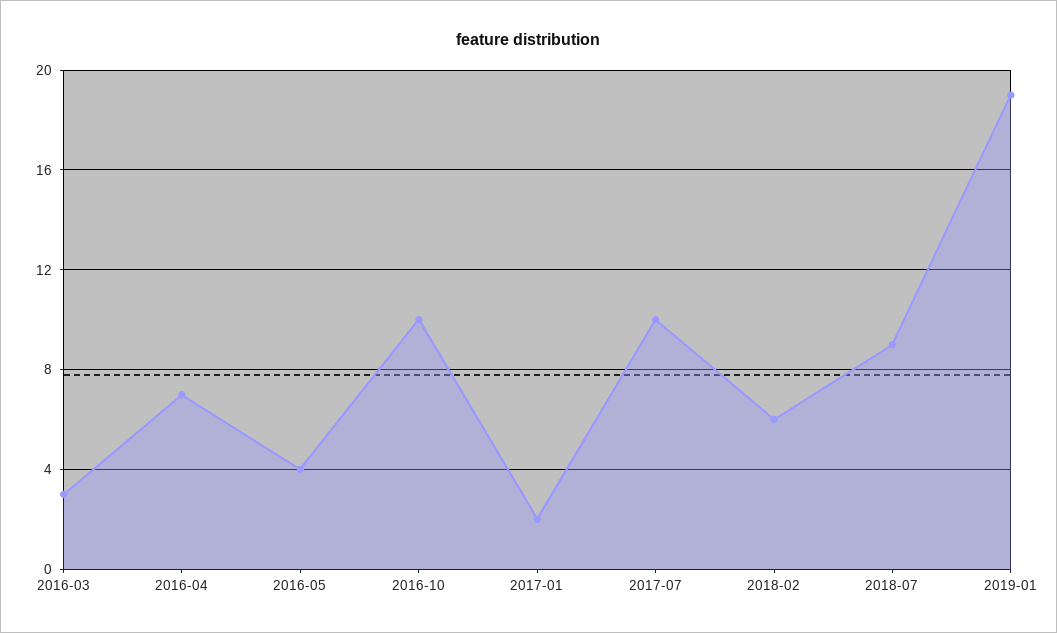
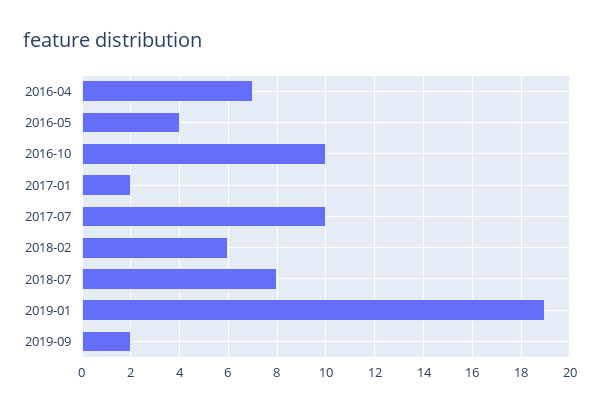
2016-03: 3 -> none
2018-07: 9 -> 8
2019-09: none -> 2

